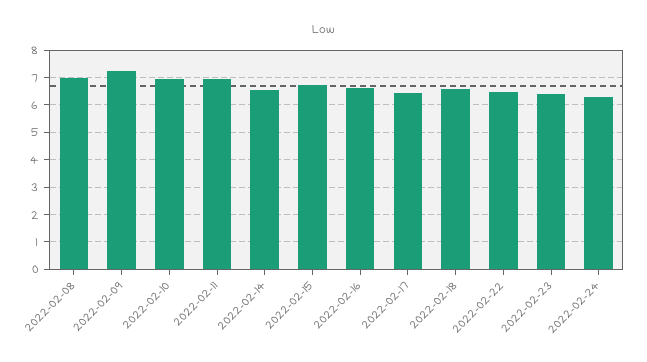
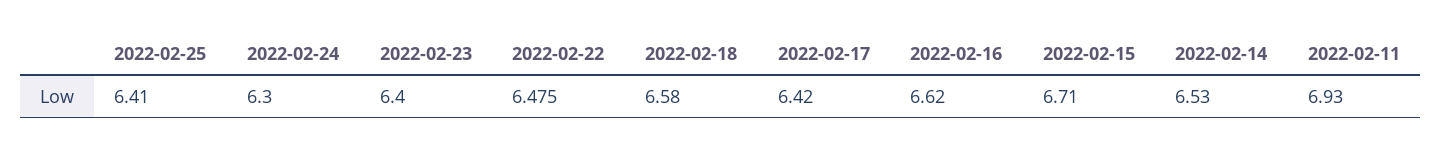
2022-02-08: 7 -> none
2022-02-09: 7.25 -> none
2022-02-10: 7 -> none
2022-02-25: none -> 6.41

